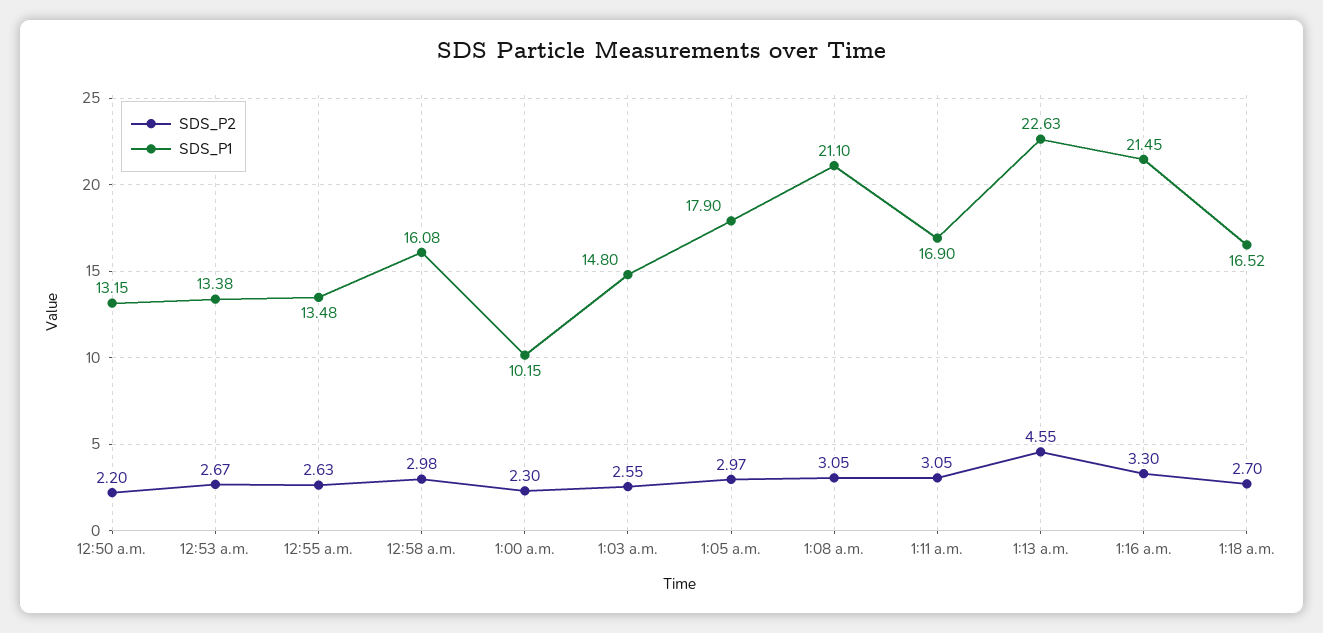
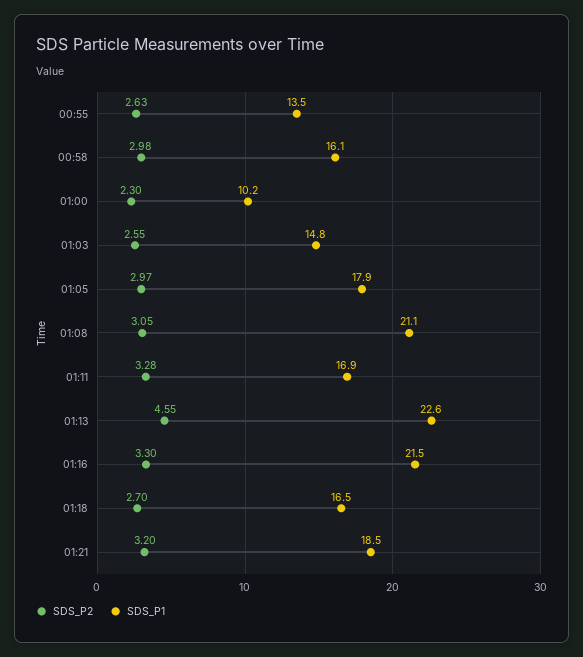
SDS_P2, 12:50 a.m.: 2.2 -> none
SDS_P1, 12:50 a.m.: 13.15 -> none
SDS_P2, 12:53 a.m.: 2.67 -> none
SDS_P1, 12:53 a.m.: 13.38 -> none
SDS_P2, 1:11 a.m.: 3.05 -> 3.28
SDS_P2, 01:21: none -> 3.2
SDS_P1, 01:21: none -> 18.5

